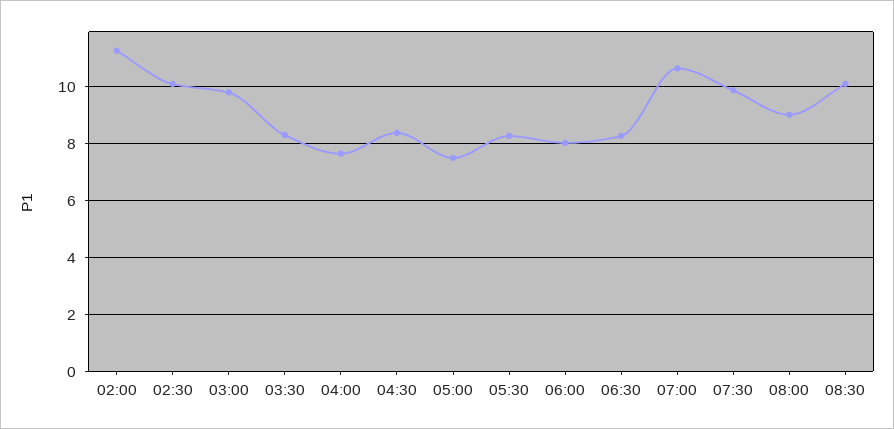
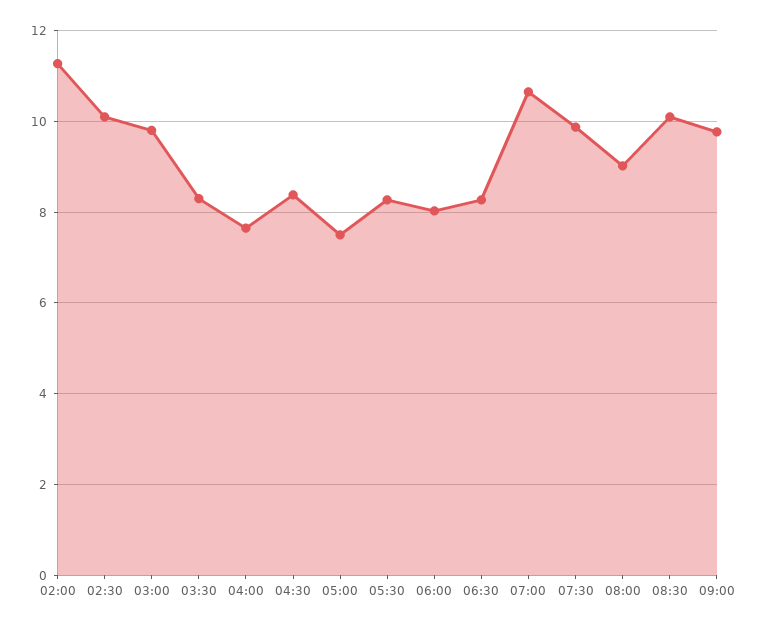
09:00: none -> 9.8

